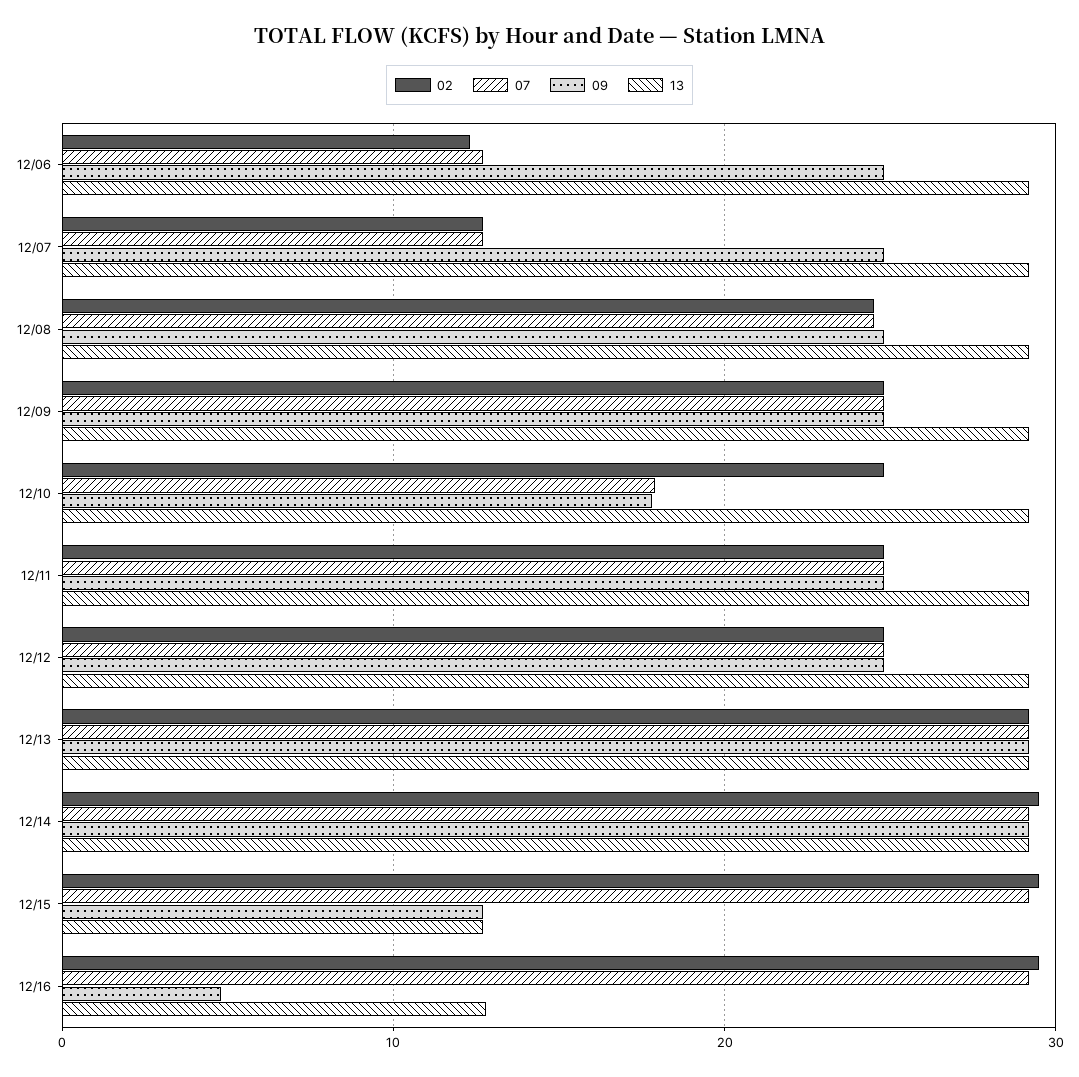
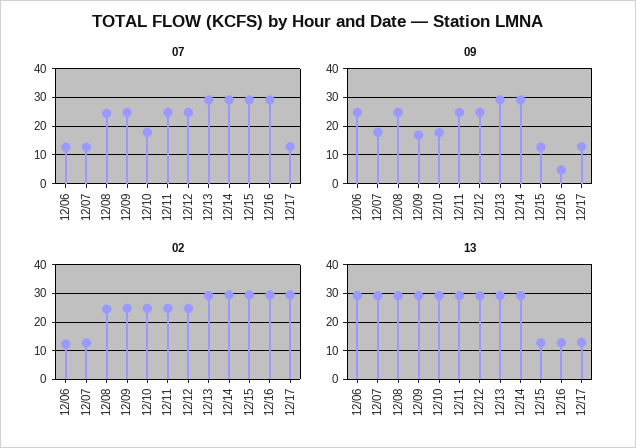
09, 12/07: 25 -> 17.5
09, 12/09: 25 -> 17.5
07, 12/17: none -> 12.5
09, 12/17: none -> 12.5
02, 12/17: none -> 30
13, 12/17: none -> 12.5

